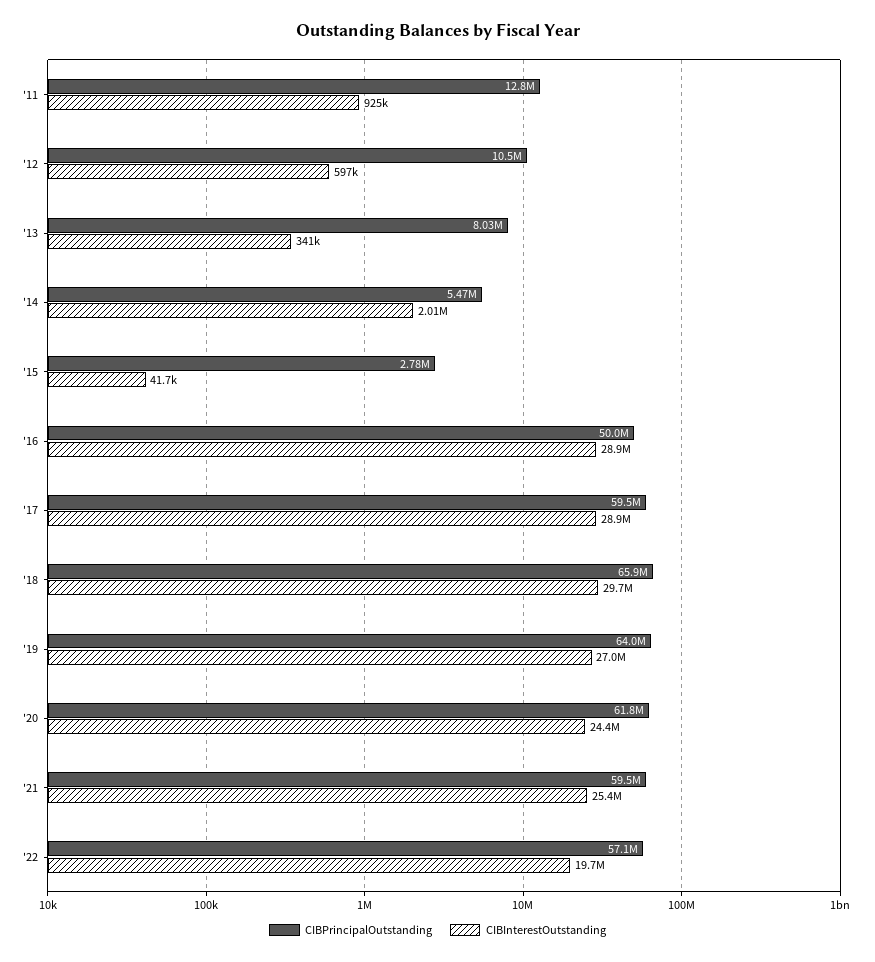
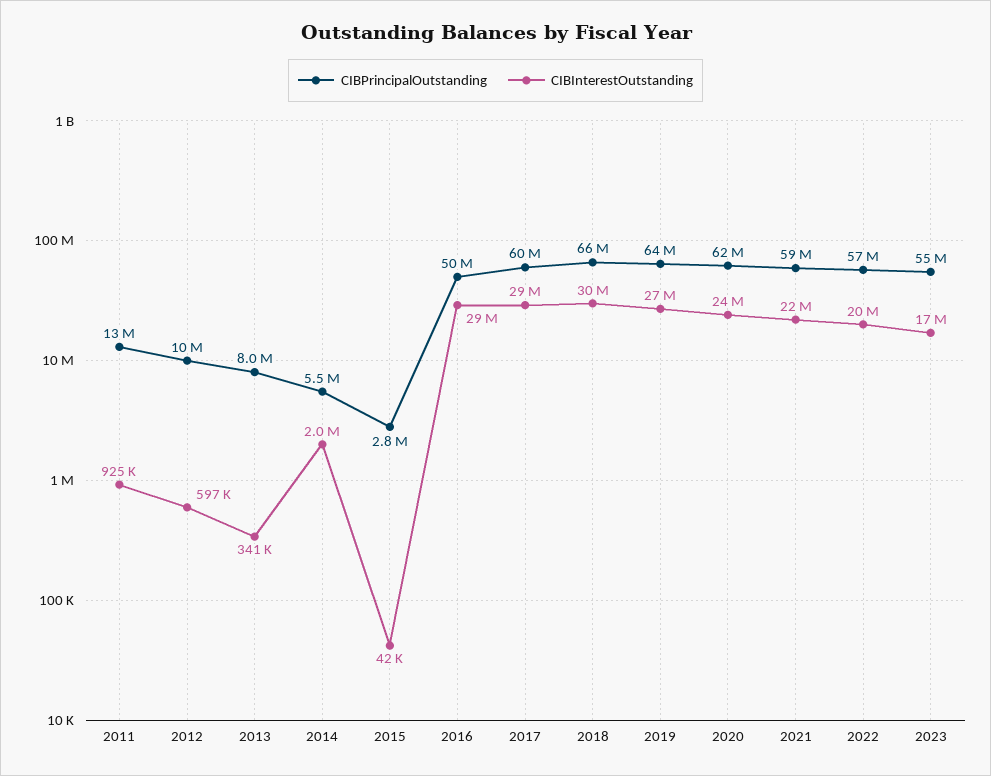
CIBInterestOutstanding, '21: 25400000 -> 22000000
CIBPrincipalOutstanding, 2023: none -> 55000000
CIBInterestOutstanding, 2023: none -> 17000000

